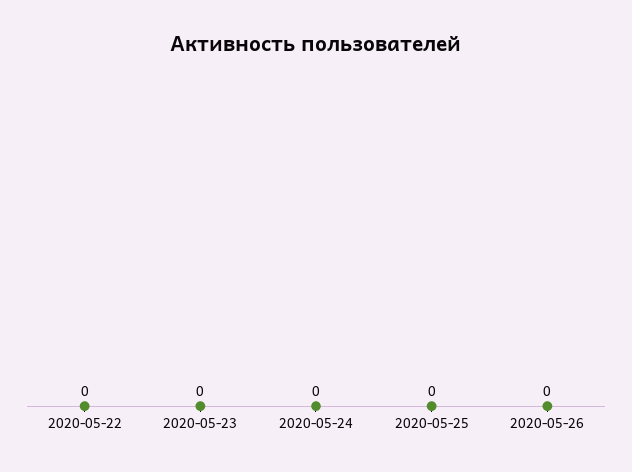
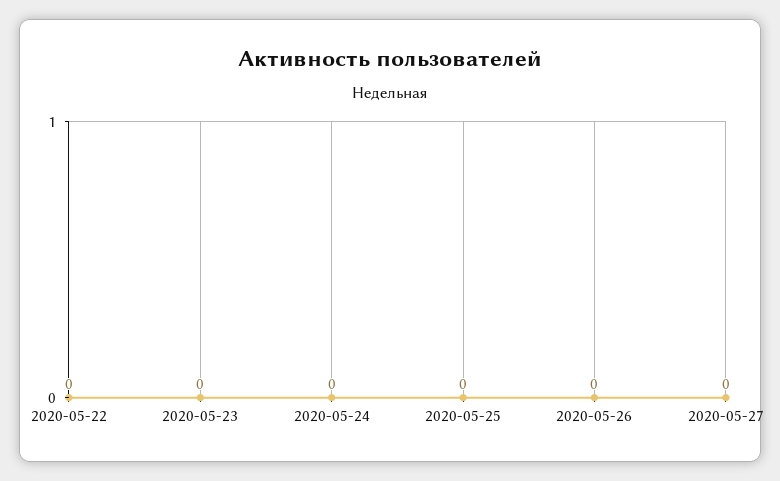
2020-05-27: none -> 0

